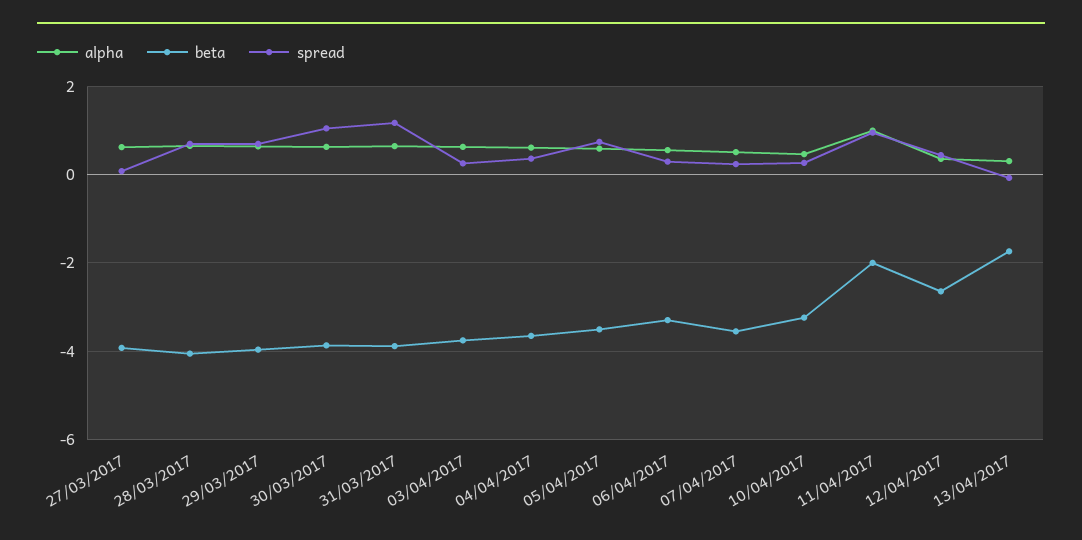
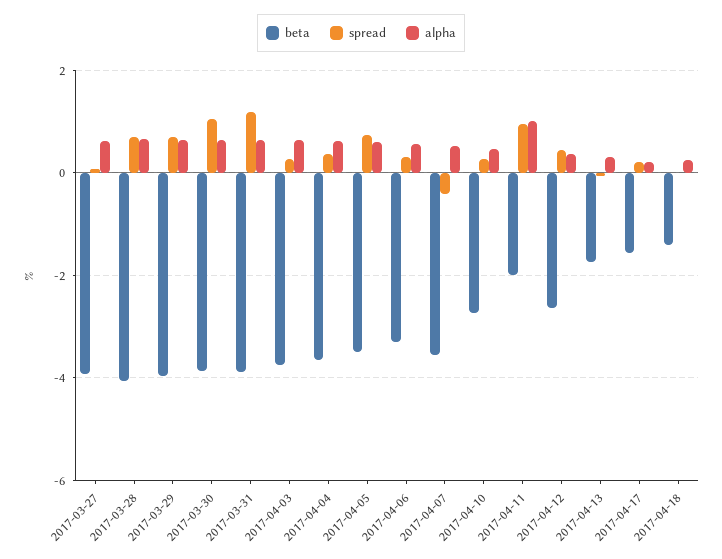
spread, 07/04/2017: 0.2 -> -0.4
beta, 10/04/2017: -3.2 -> -2.8
beta, 2017-04-17: none -> -1.6
spread, 2017-04-17: none -> 0.2
alpha, 2017-04-17: none -> 0.2
beta, 2017-04-18: none -> -1.4
spread, 2017-04-18: none -> 0
alpha, 2017-04-18: none -> 0.2

